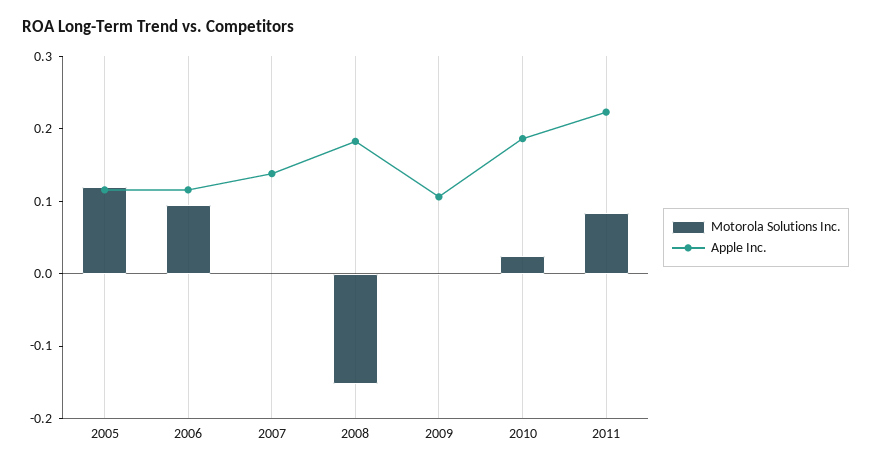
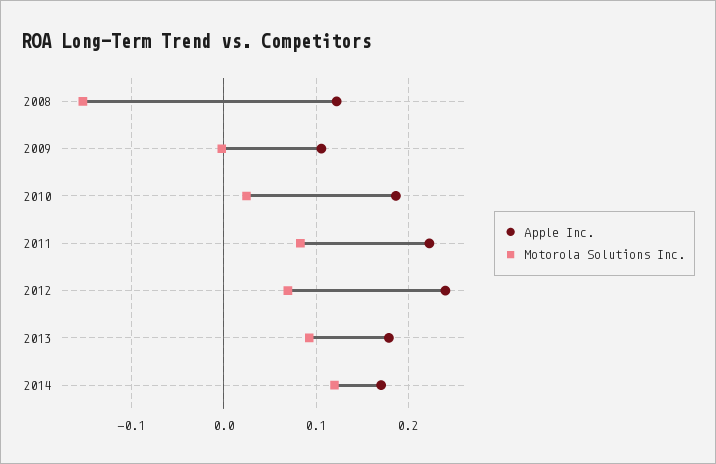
Motorola Solutions Inc., 2005: 0.12 -> none
Apple Inc., 2005: 0.12 -> none
Motorola Solutions Inc., 2006: 0.1 -> none
Apple Inc., 2006: 0.12 -> none
Motorola Solutions Inc., 2007: 0 -> none
Apple Inc., 2007: 0.14 -> none
Apple Inc., 2008: 0.18 -> 0.12
Apple Inc., 2012: none -> 0.24
Motorola Solutions Inc., 2012: none -> 0.07
Apple Inc., 2013: none -> 0.18
Motorola Solutions Inc., 2013: none -> 0.09
Apple Inc., 2014: none -> 0.17
Motorola Solutions Inc., 2014: none -> 0.12

